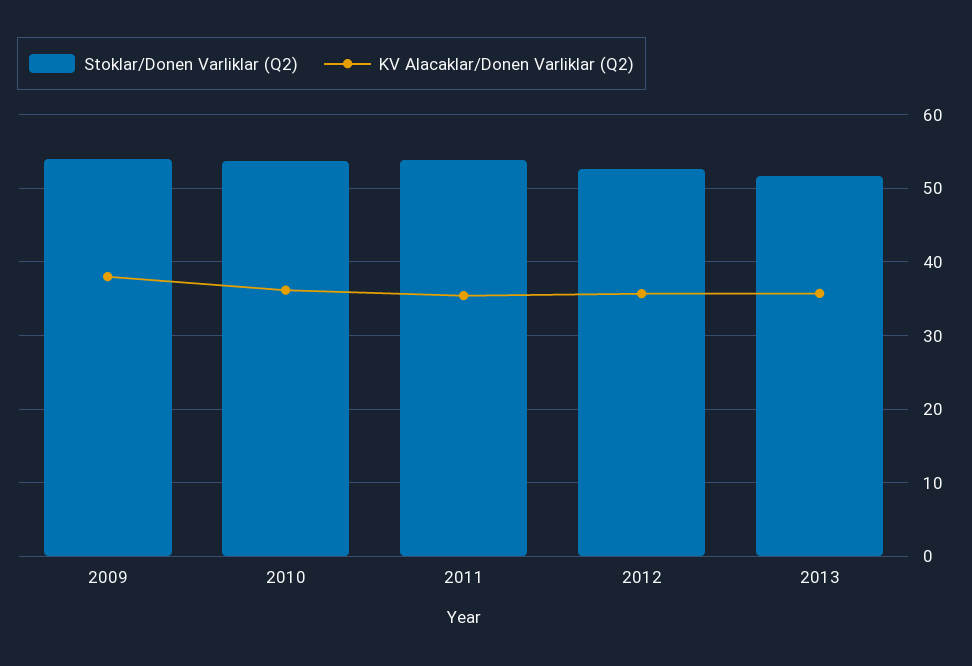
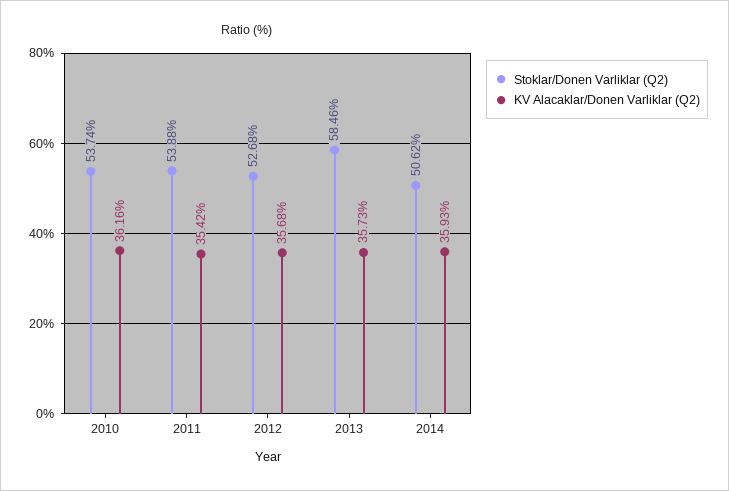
Stoklar/Donen Varliklar (Q2), 2009: 54 -> none
KV Alacaklar/Donen Varliklar (Q2), 2009: 38 -> none
Stoklar/Donen Varliklar (Q2), 2013: 52 -> 58.46
Stoklar/Donen Varliklar (Q2), 2014: none -> 50.62
KV Alacaklar/Donen Varliklar (Q2), 2014: none -> 35.93

